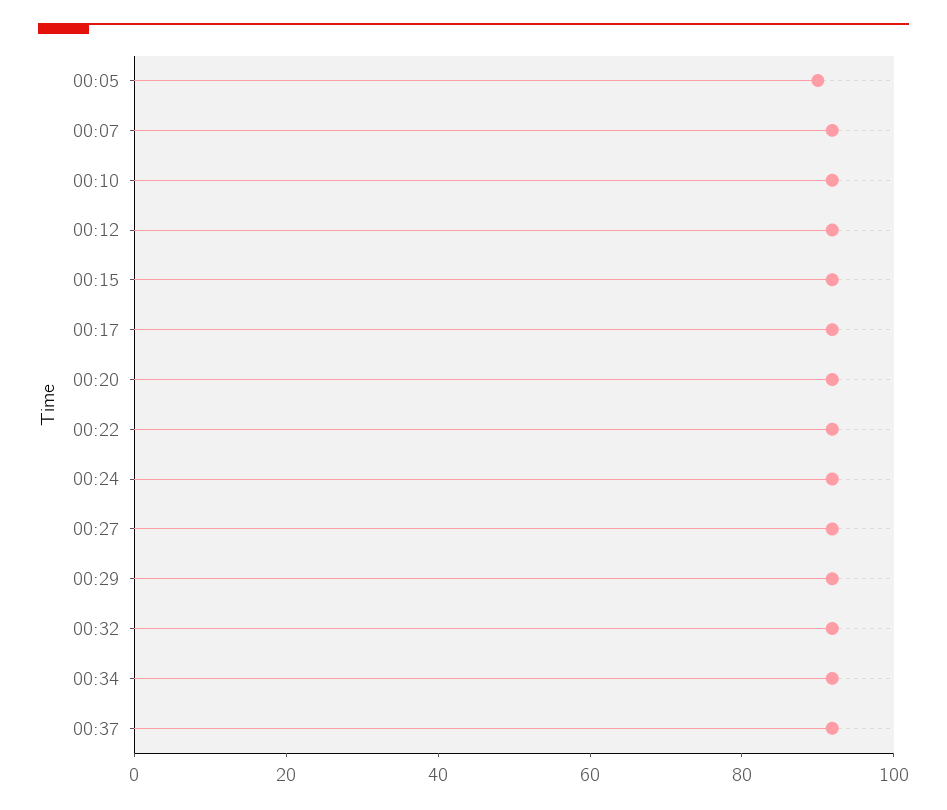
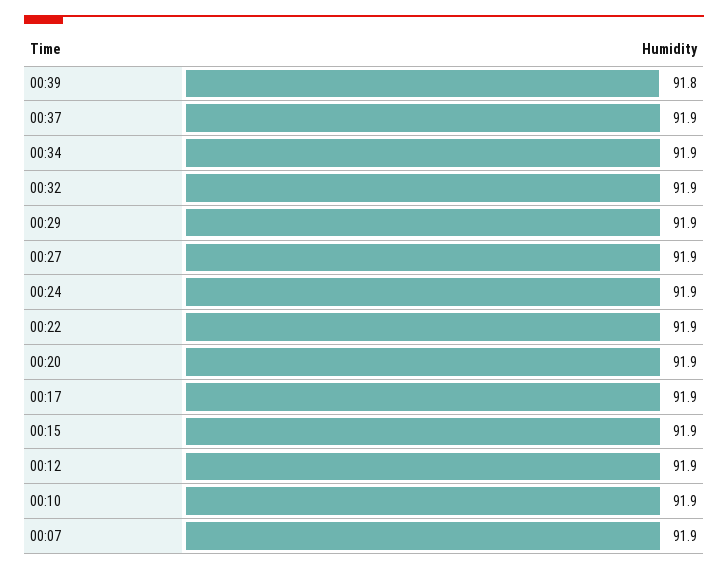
00:05: 90 -> none
00:39: none -> 91.8

